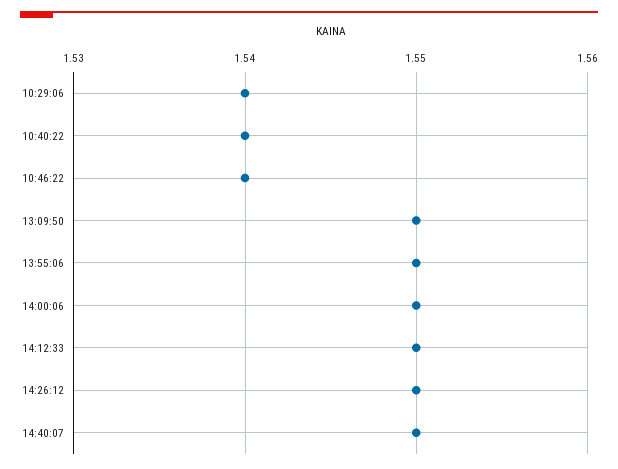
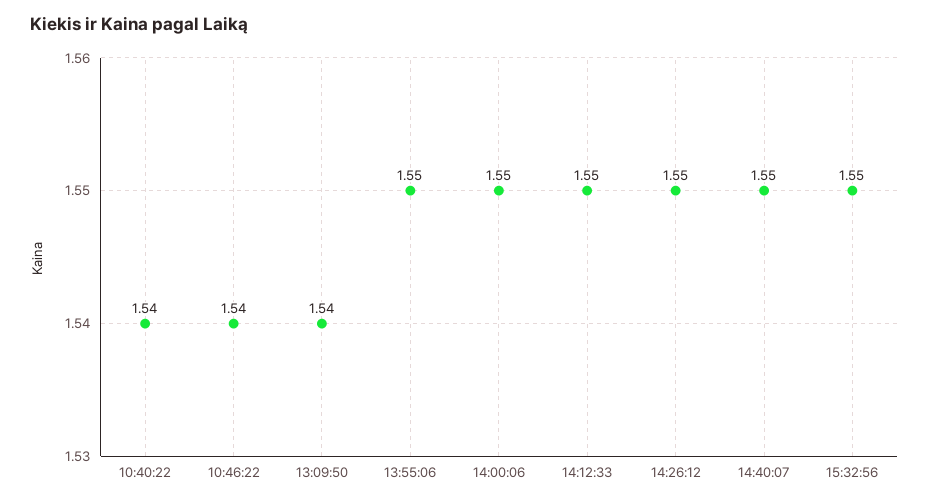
10:29:06: 1.54 -> none
13:09:50: 1.55 -> 1.54
15:32:56: none -> 1.55

